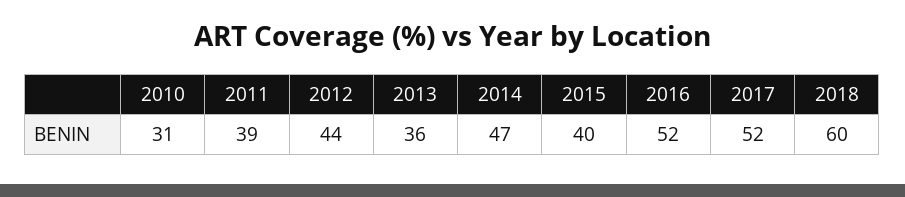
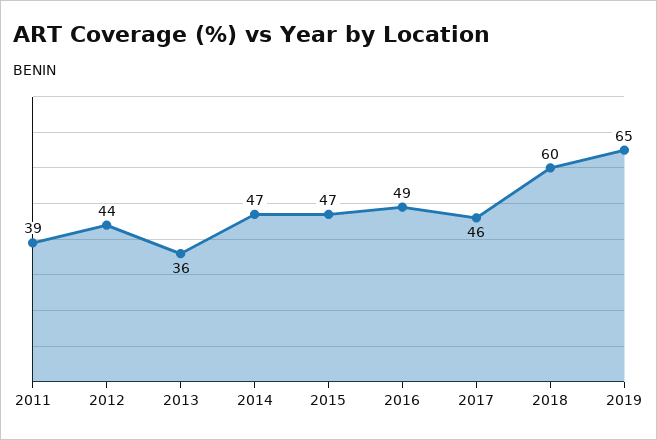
2010: 31 -> none
2015: 40 -> 47
2016: 52 -> 49
2017: 52 -> 46
2019: none -> 65

